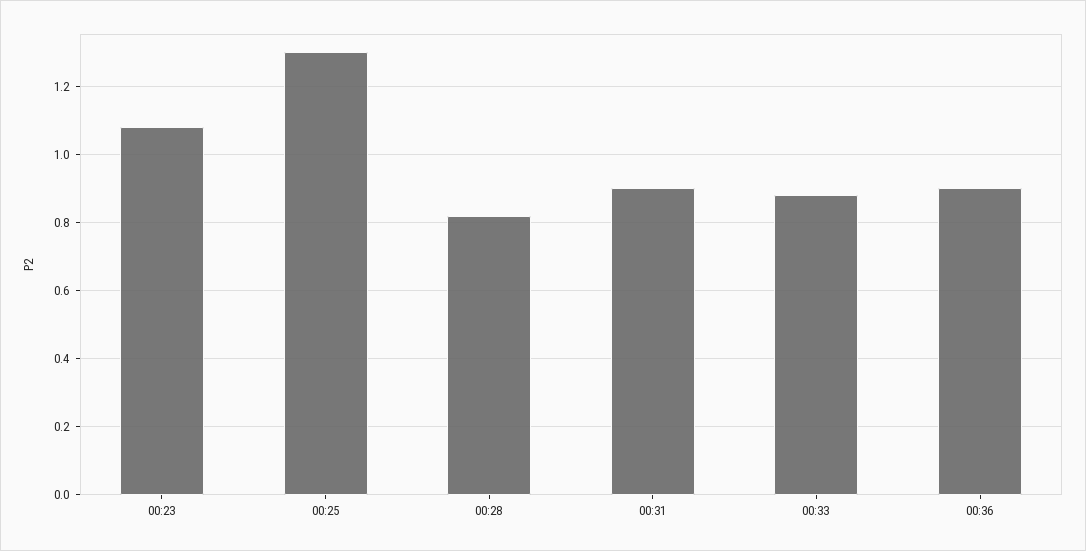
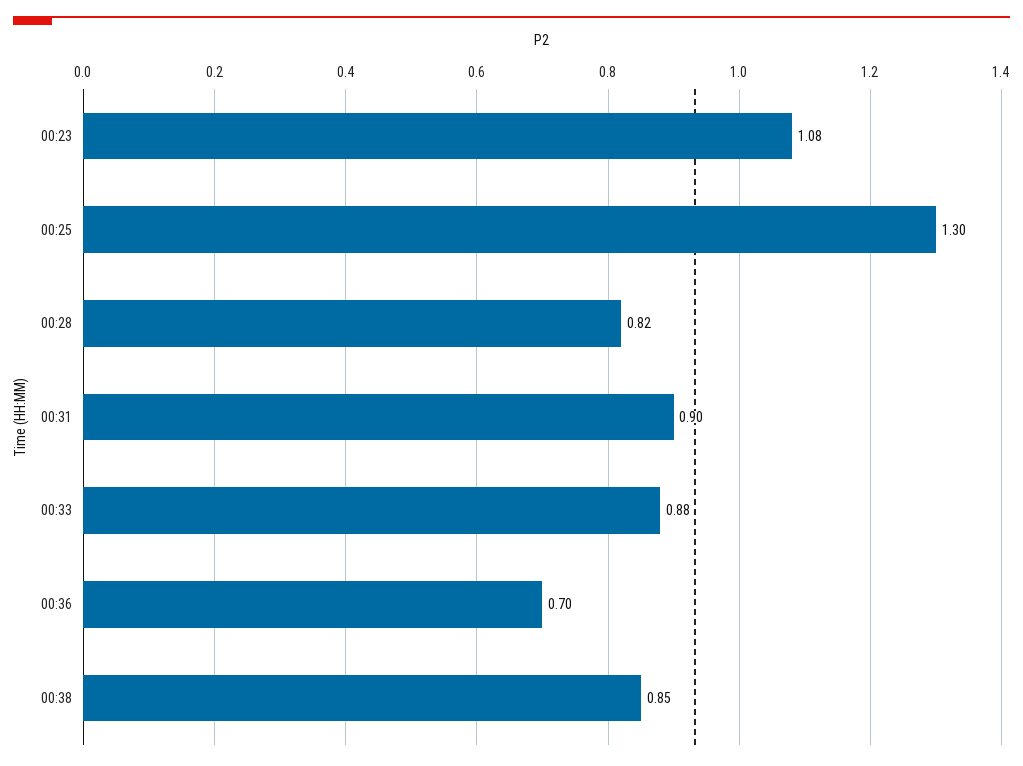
00:36: 0.9 -> 0.7
00:38: none -> 0.85

